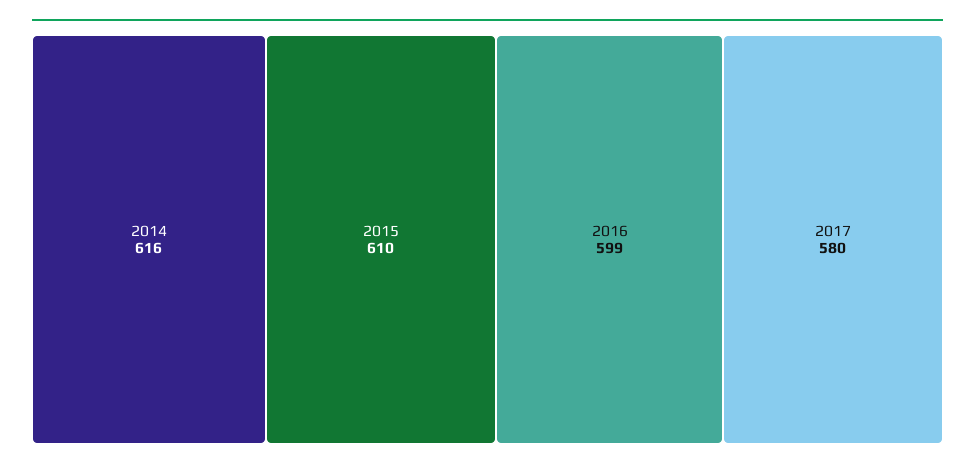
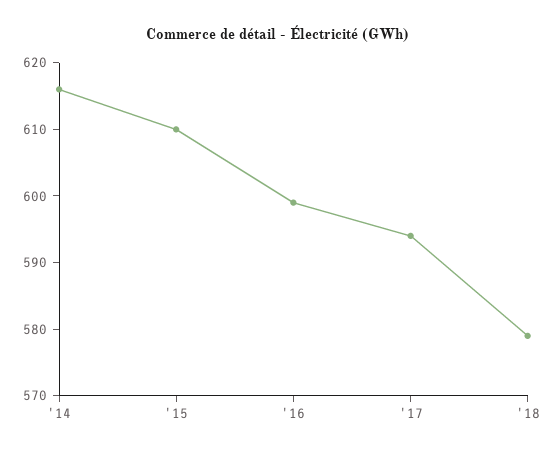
2017: 580 -> 595
'18: none -> 580

